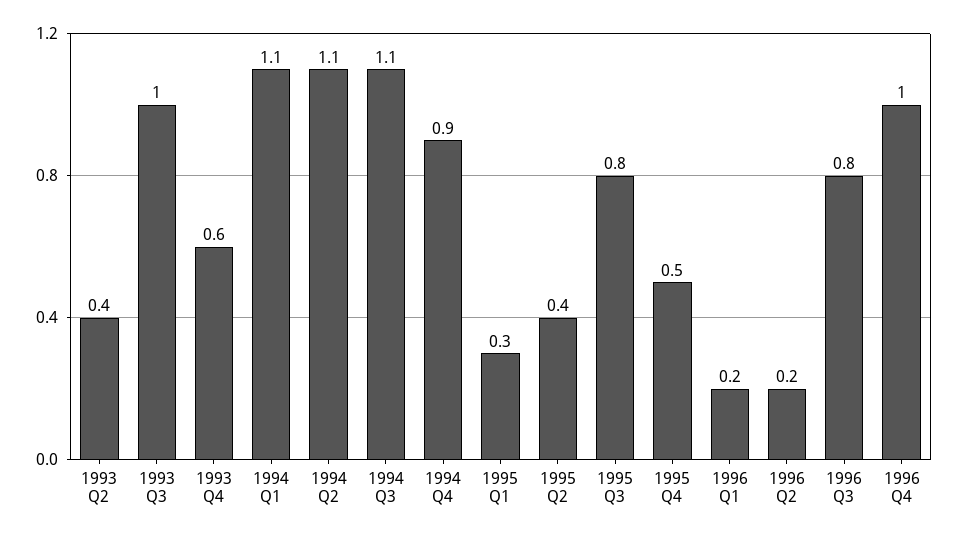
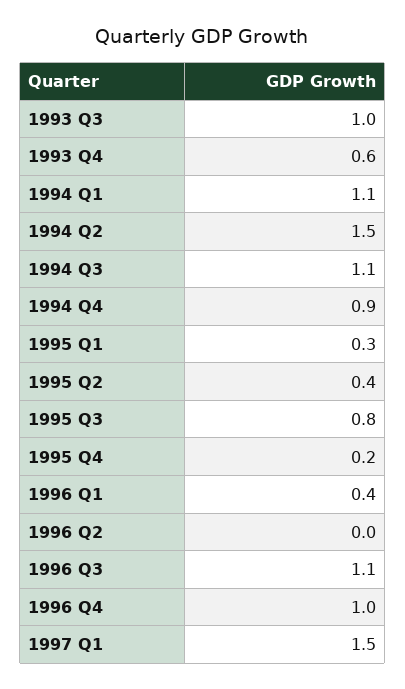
1993 Q2: 0.4 -> none
1994 Q2: 1.1 -> 1.5
1995 Q4: 0.5 -> 0.2
1996 Q1: 0.2 -> 0.4
1996 Q2: 0.2 -> 0
1996 Q3: 0.8 -> 1.1
1997 Q1: none -> 1.5

